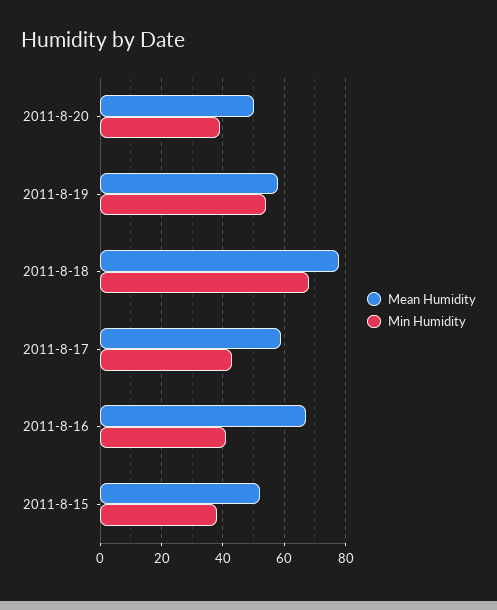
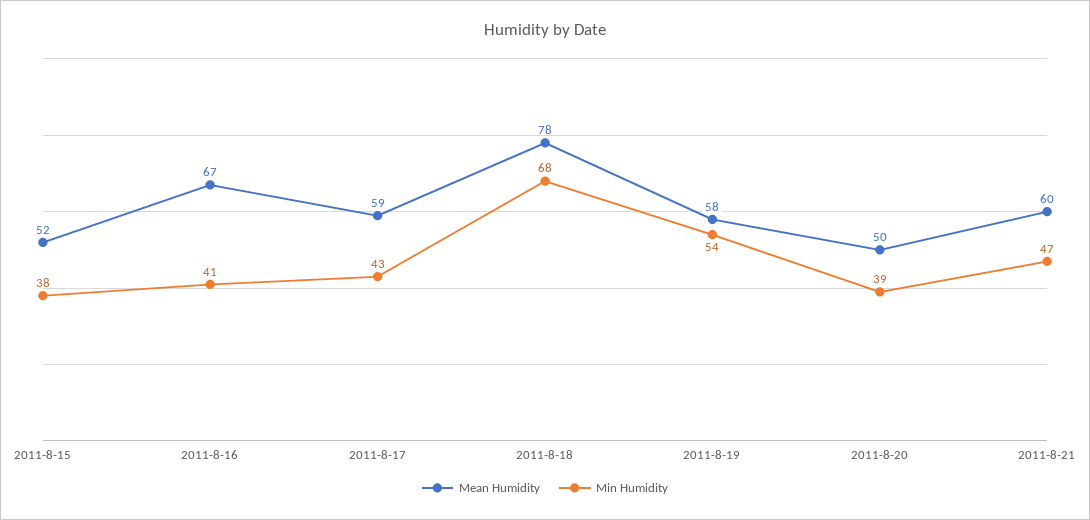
Mean Humidity, 2011-8-21: none -> 60
Min Humidity, 2011-8-21: none -> 47

